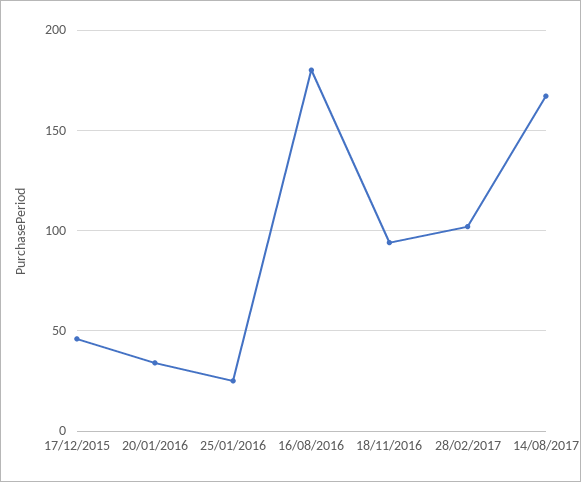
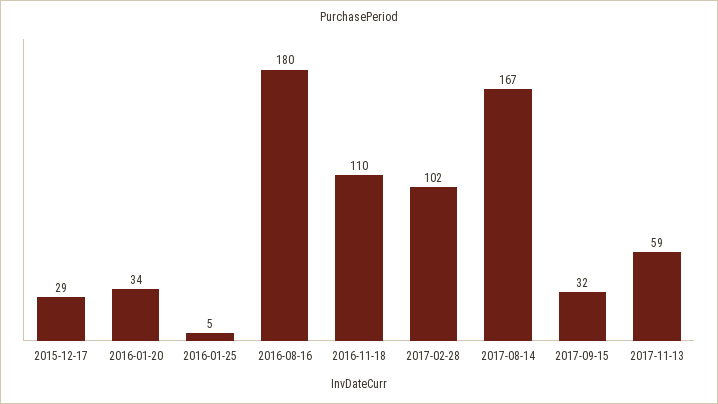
17/12/2015: 45 -> 29
25/01/2016: 25 -> 5
18/11/2016: 95 -> 110
2017-09-15: none -> 32
2017-11-13: none -> 59

